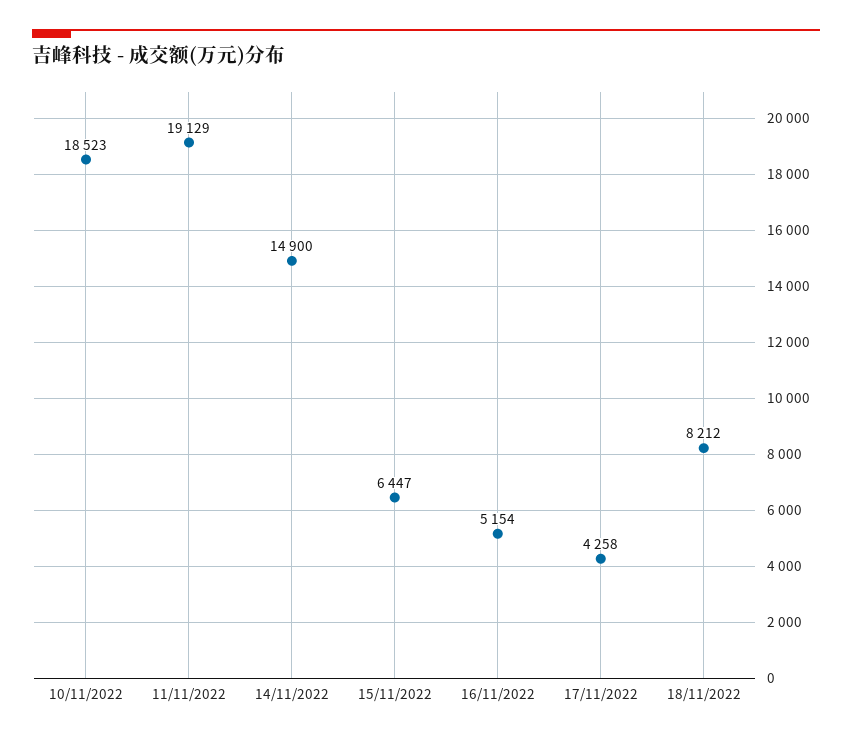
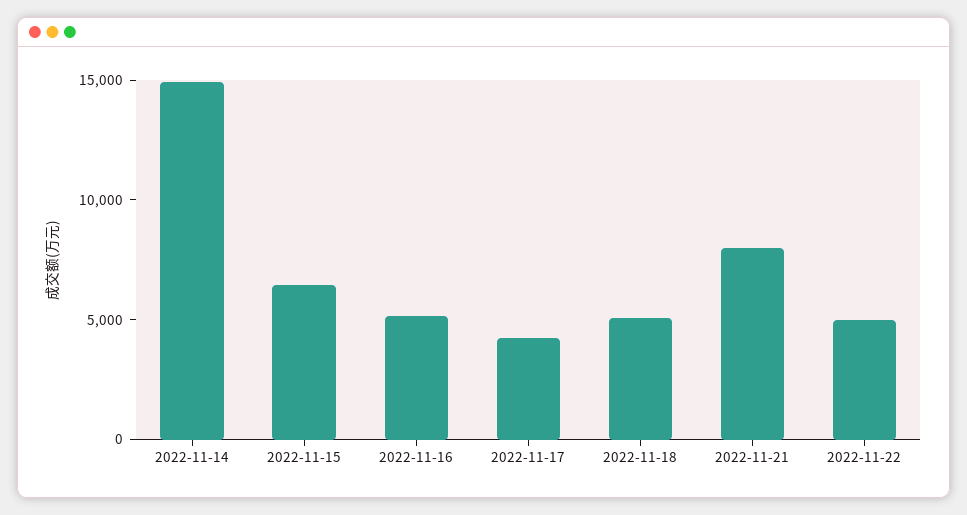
10/11/2022: 18523 -> none
11/11/2022: 19129 -> none
18/11/2022: 8212 -> 5000
2022-11-21: none -> 8000
2022-11-22: none -> 5000

